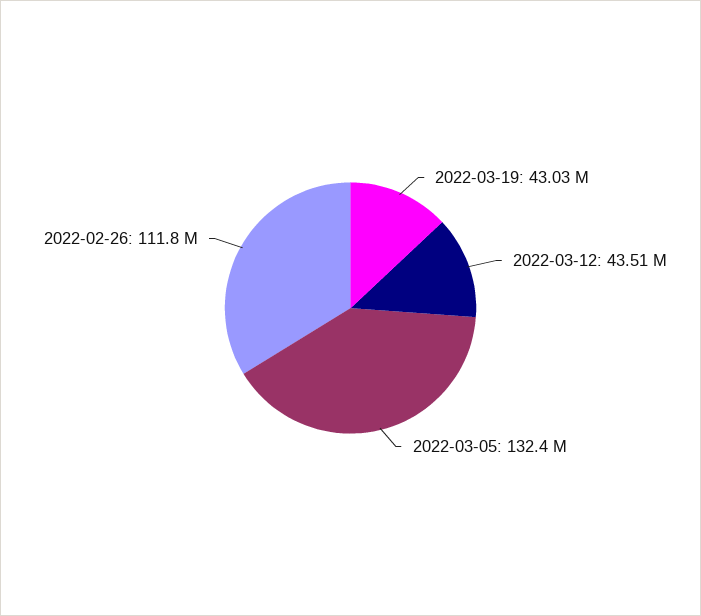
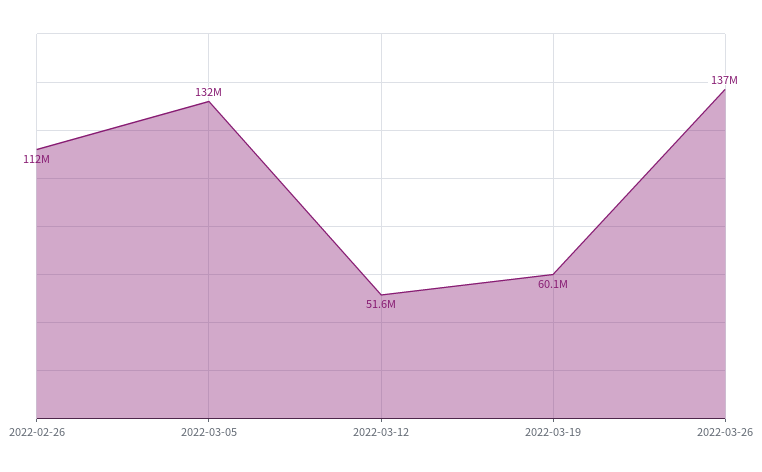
2022-03-19: 43030000 -> 60100000
2022-03-12: 43510000 -> 51600000
2022-03-26: none -> 137000000

